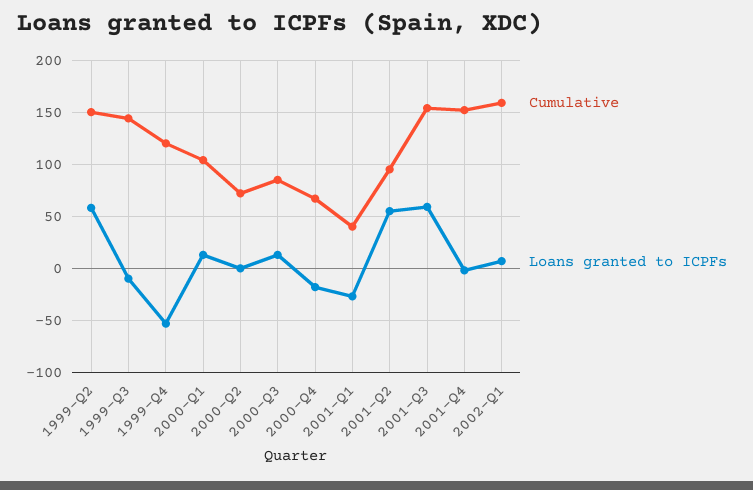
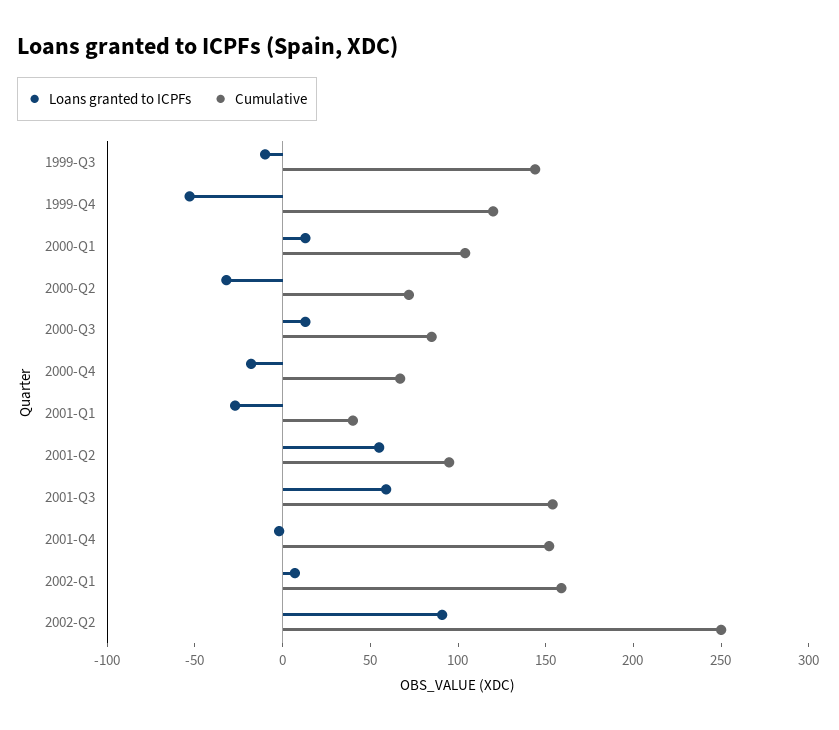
Cumulative, 1999-Q2: 150 -> none
Loans granted to ICPFs, 1999-Q2: 60 -> none
Loans granted to ICPFs, 2000-Q2: 0 -> -30
Loans granted to ICPFs, 2002-Q2: none -> 90
Cumulative, 2002-Q2: none -> 250

